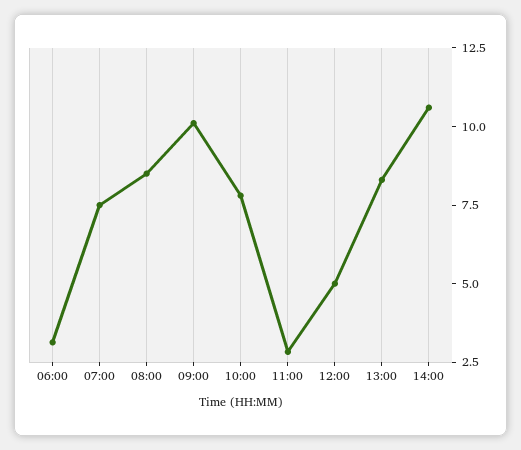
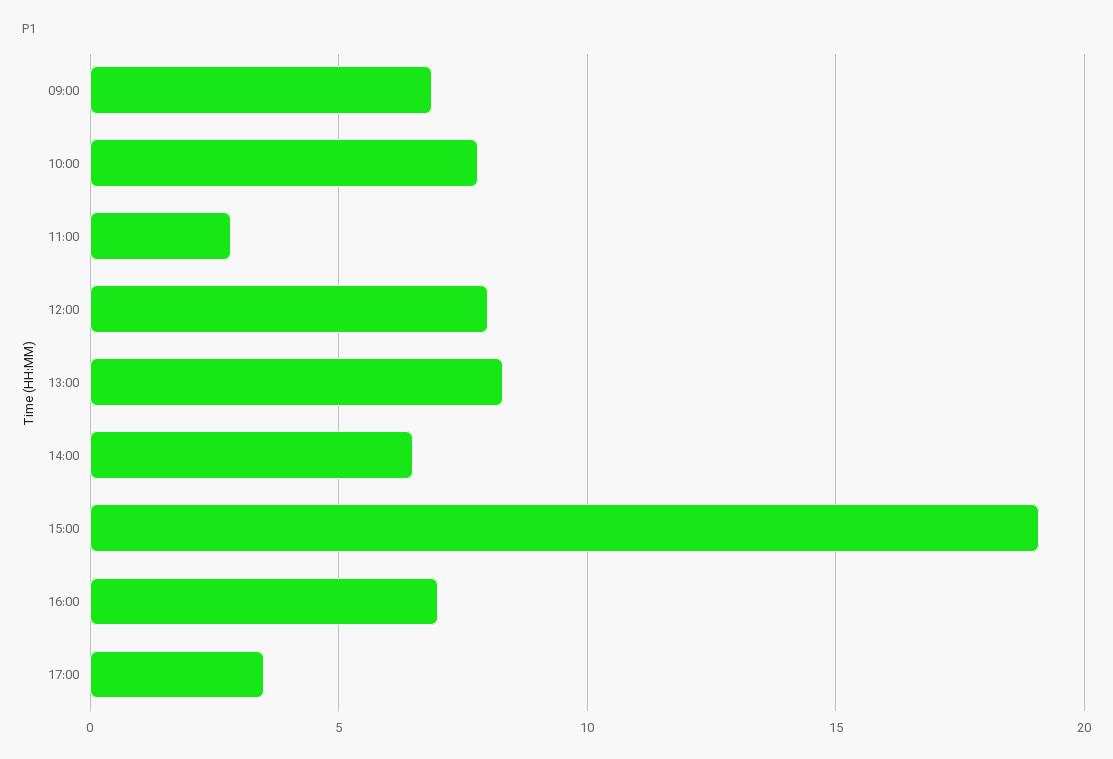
06:00: 3 -> none
07:00: 7.5 -> none
08:00: 8.5 -> none
09:00: 10 -> 7
12:00: 5 -> 8
14:00: 10.5 -> 6.5
15:00: none -> 19
16:00: none -> 7
17:00: none -> 3.5

